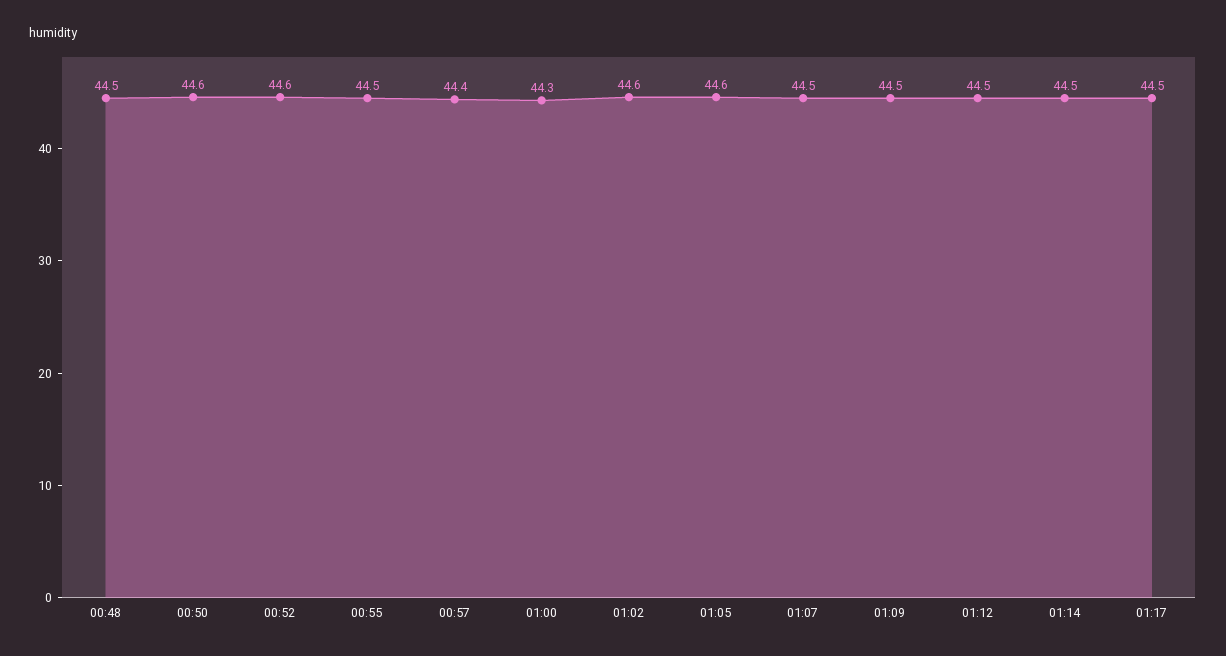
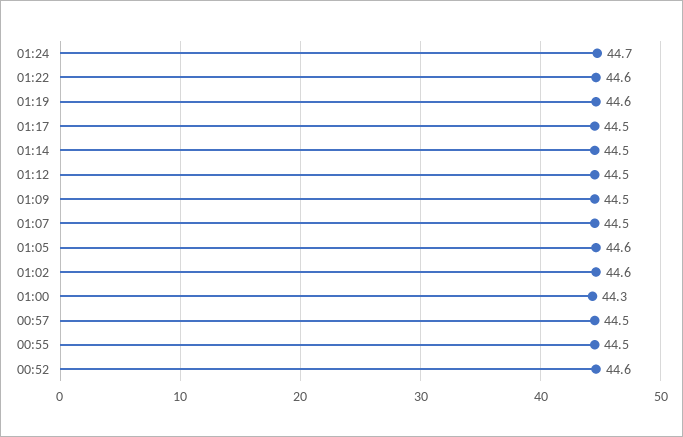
00:48: 44.5 -> none
00:50: 44.6 -> none
00:57: 44.4 -> 44.5
01:24: none -> 44.7
01:22: none -> 44.6
01:19: none -> 44.6

